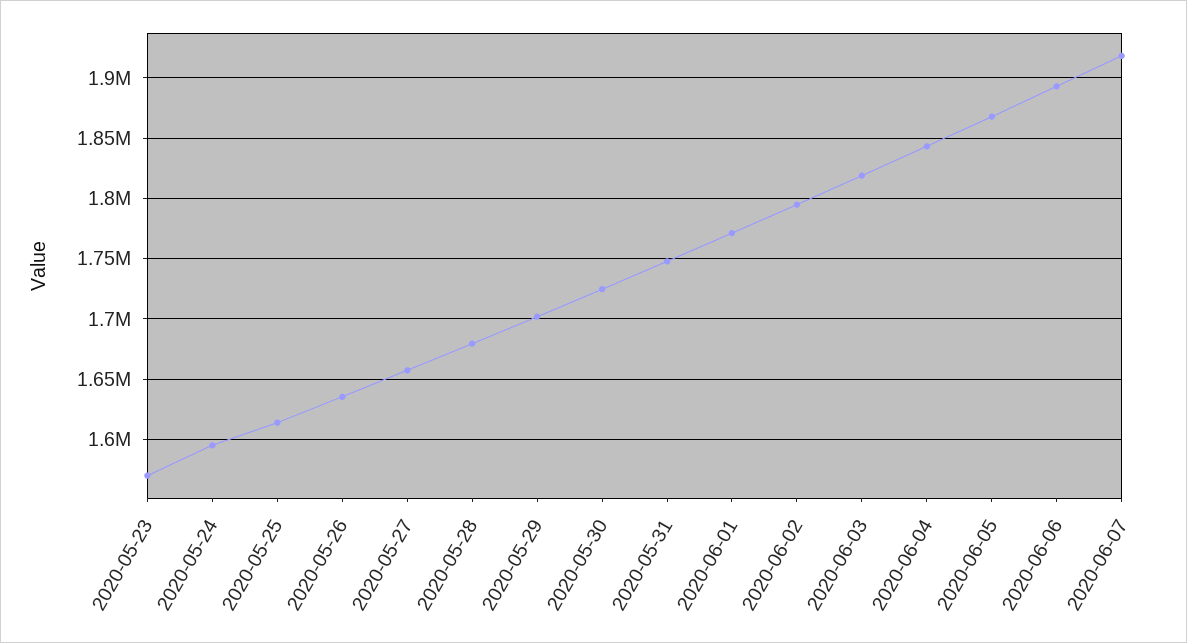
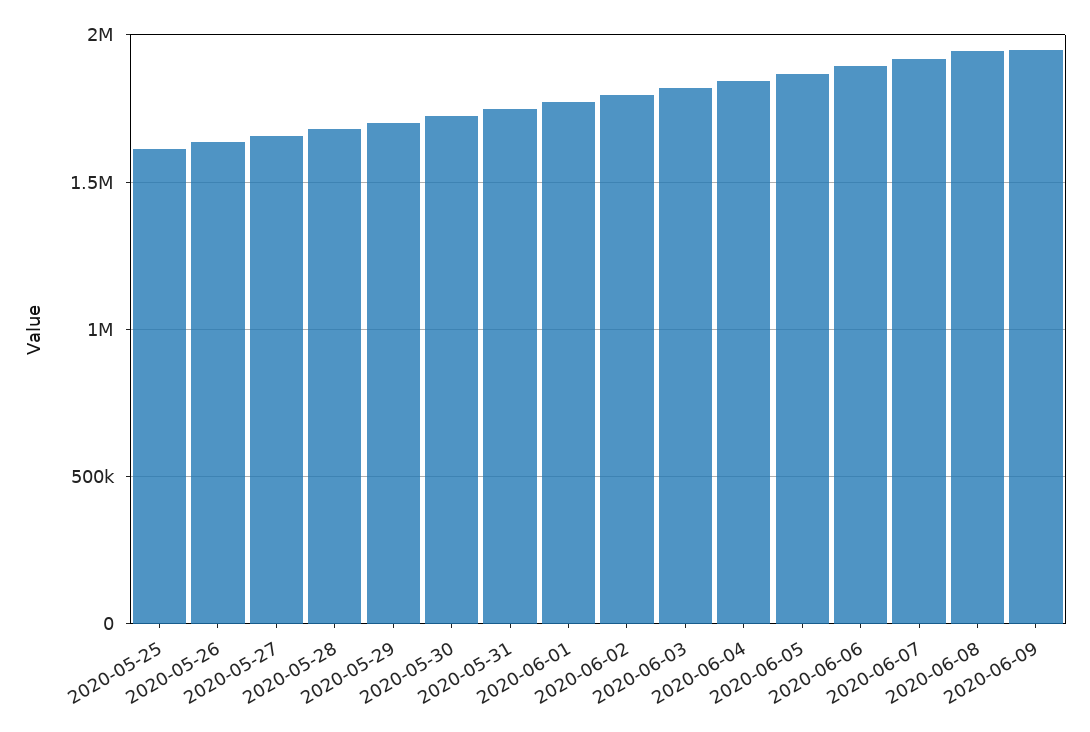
2020-05-23: 1570000 -> none
2020-05-24: 1595000 -> none
2020-06-08: none -> 1950000
2020-06-09: none -> 1950000

